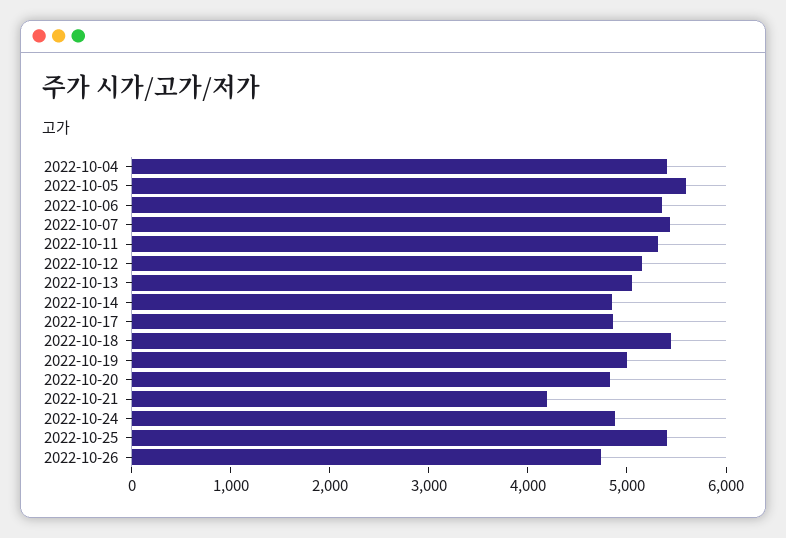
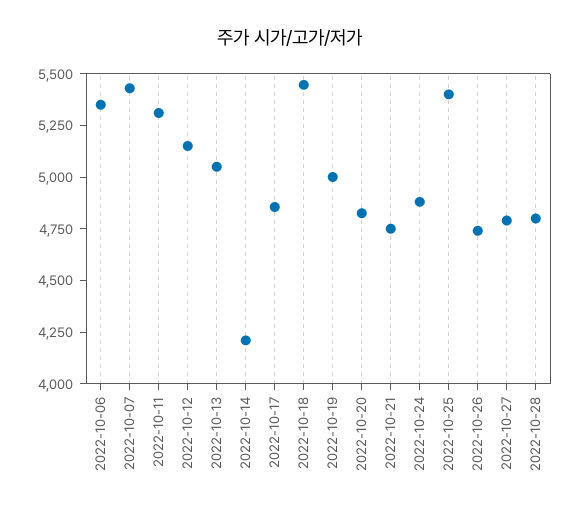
2022-10-04: 5400 -> none
2022-10-05: 5600 -> none
2022-10-14: 4800 -> 4200
2022-10-21: 4200 -> 4750
2022-10-27: none -> 4800
2022-10-28: none -> 4800

